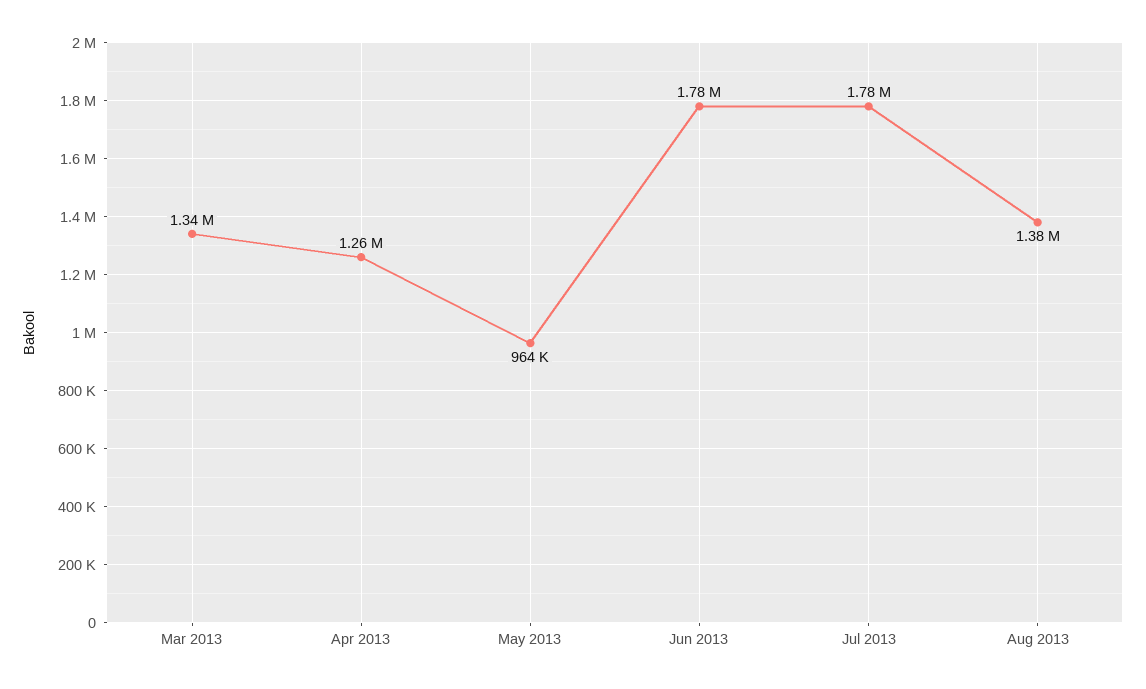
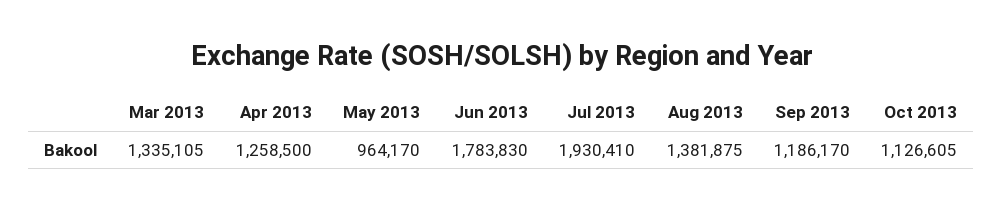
Jul 2013: 1780000 -> 1930410
Sep 2013: none -> 1186170
Oct 2013: none -> 1126605

